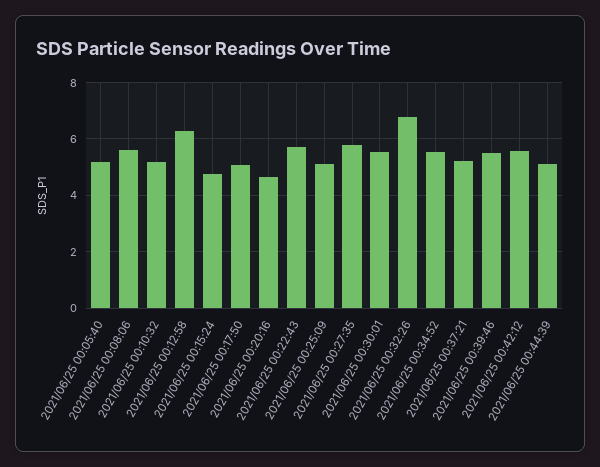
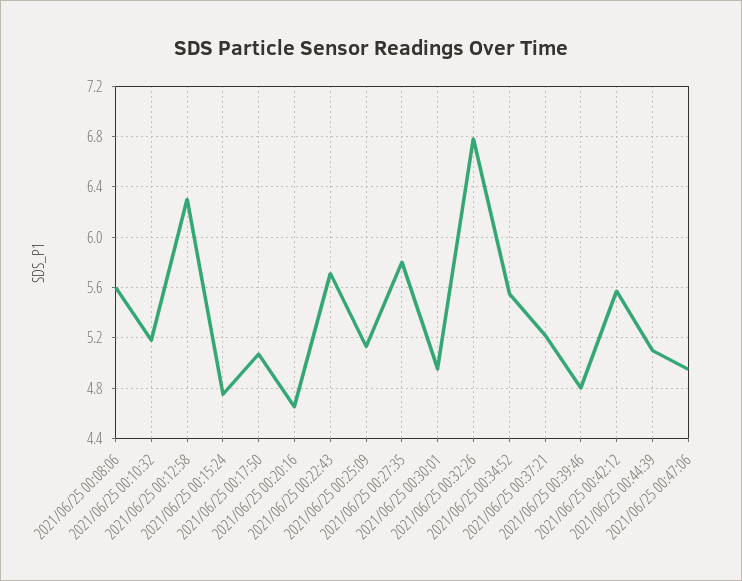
2021/06/25 00:05:40: 5.25 -> none
2021/06/25 00:30:01: 5.5 -> 4.95
2021/06/25 00:39:46: 5.5 -> 4.8
2021/06/25 00:47:06: none -> 4.95

